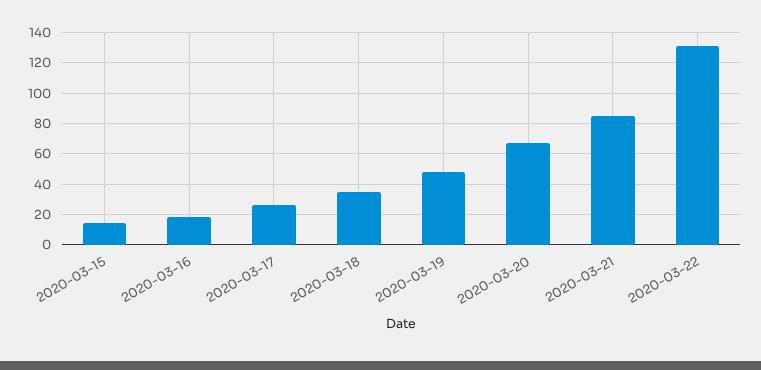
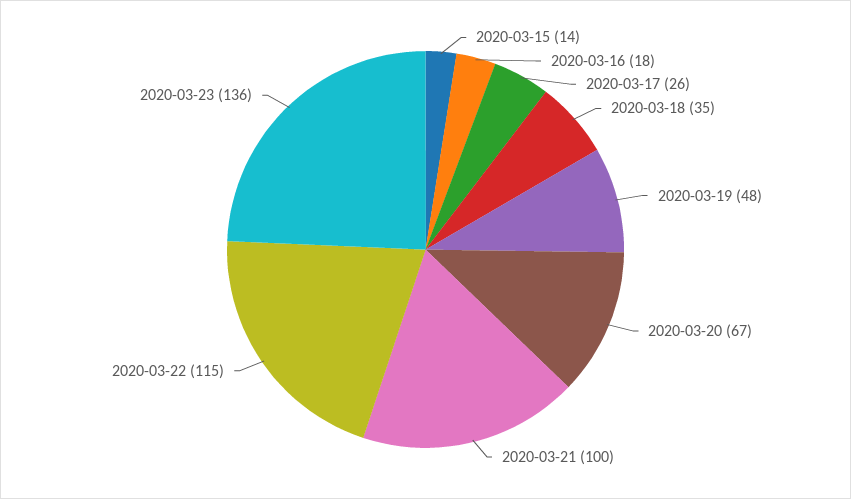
2020-03-21: 85 -> 100
2020-03-22: 130 -> 115
2020-03-23: none -> 136

